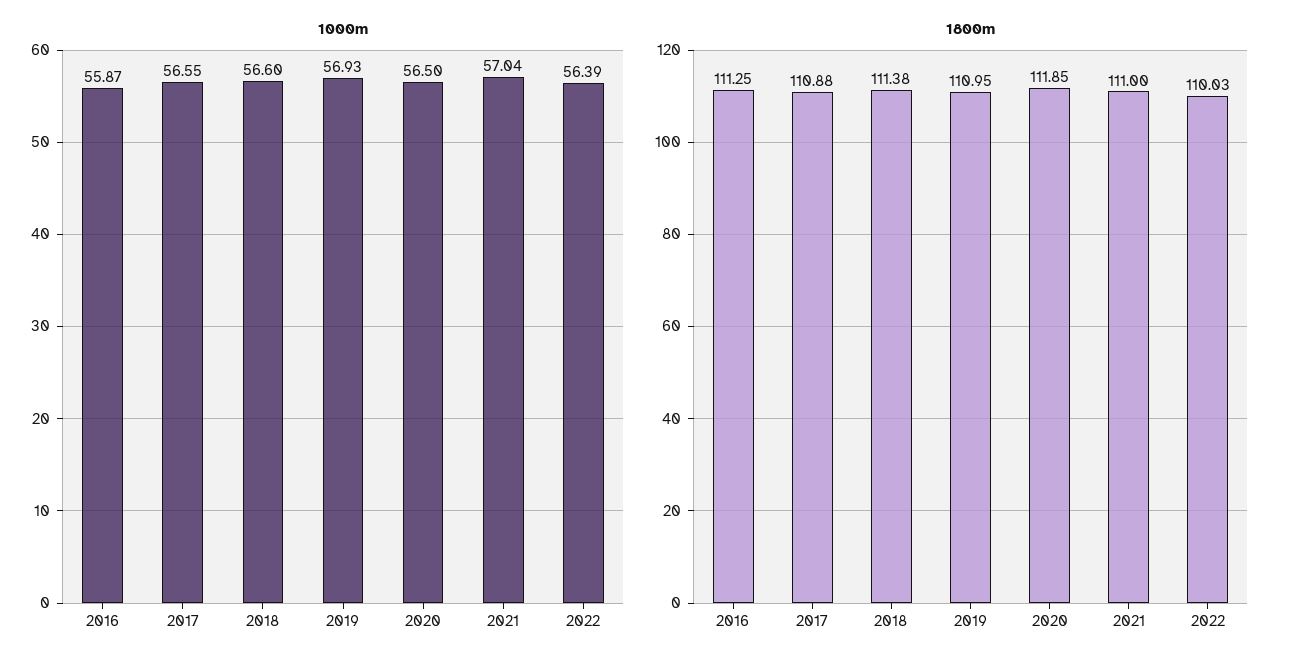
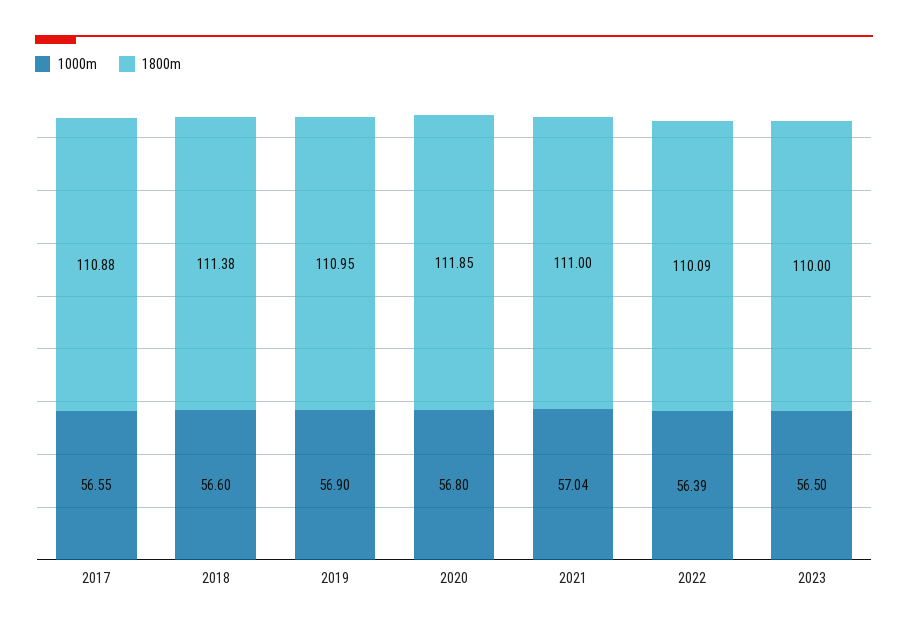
1000m, 2016: 55.87 -> none
1000m, 2019: 56.93 -> 56.9
1000m, 2020: 56.5 -> 56.8
1800m, 2016: 111.25 -> none
1800m, 2022: 110.03 -> 110.09
1000m, 2023: none -> 56.5
1800m, 2023: none -> 110

